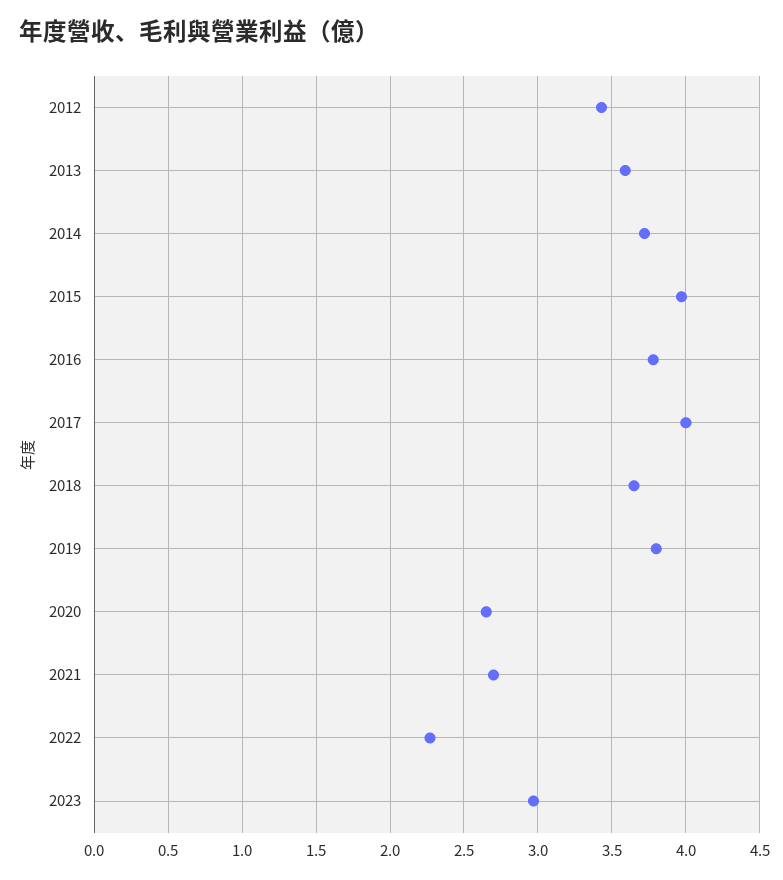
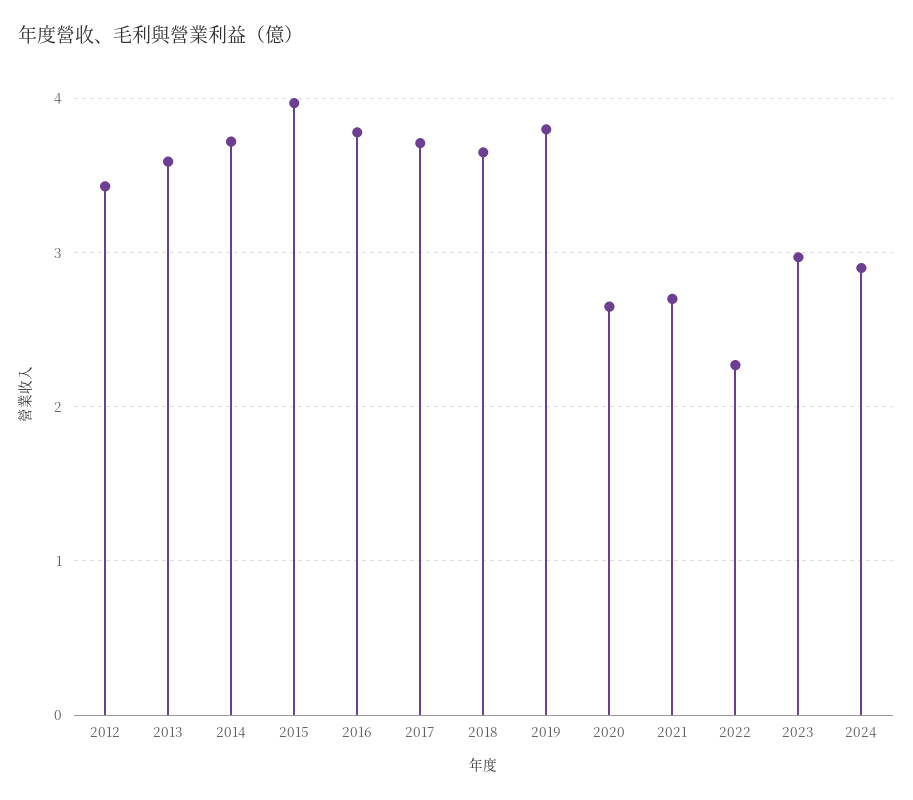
2017: 4 -> 3.7
2024: none -> 2.9

